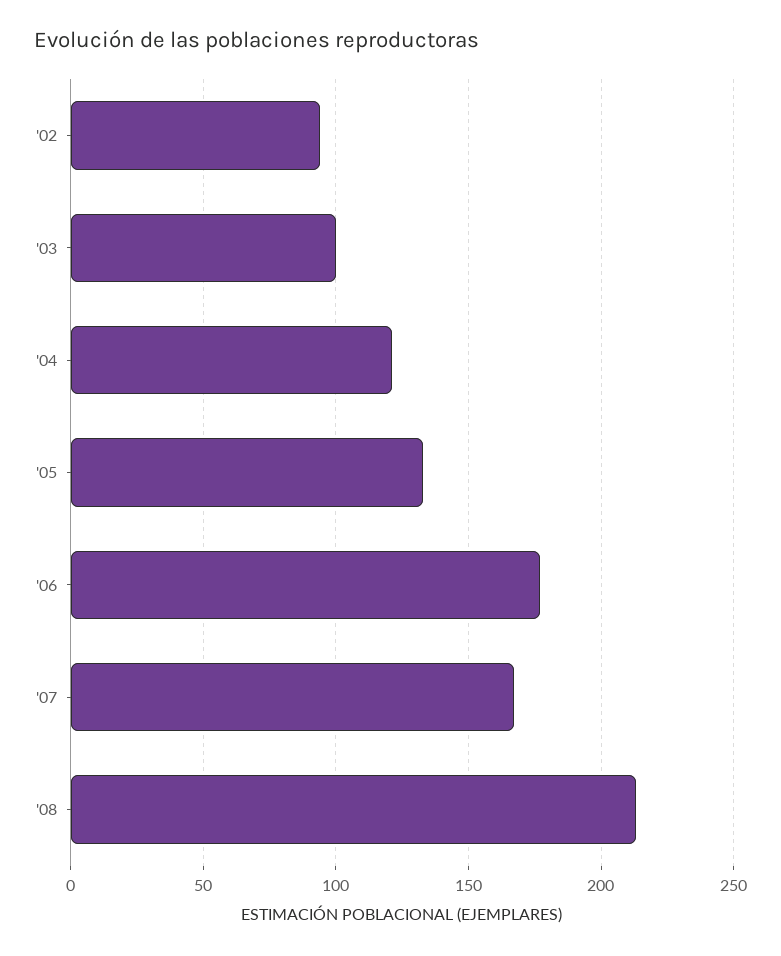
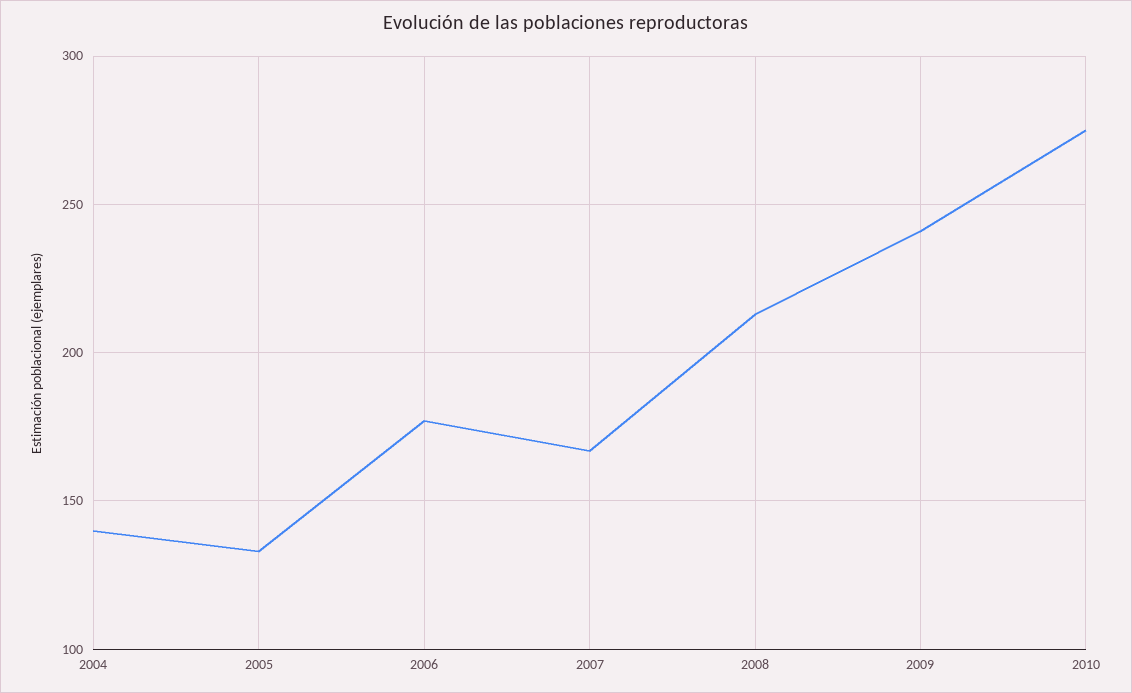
'02: 95 -> none
'03: 100 -> none
'04: 120 -> 140
2009: none -> 240
2010: none -> 275

